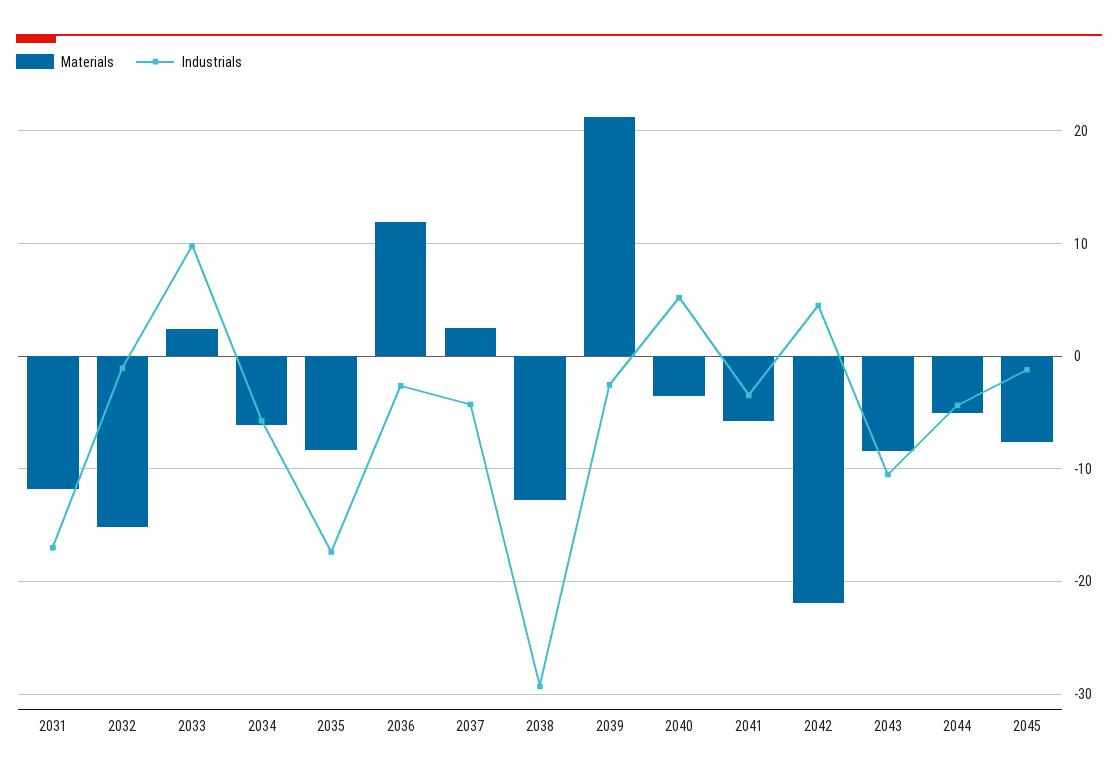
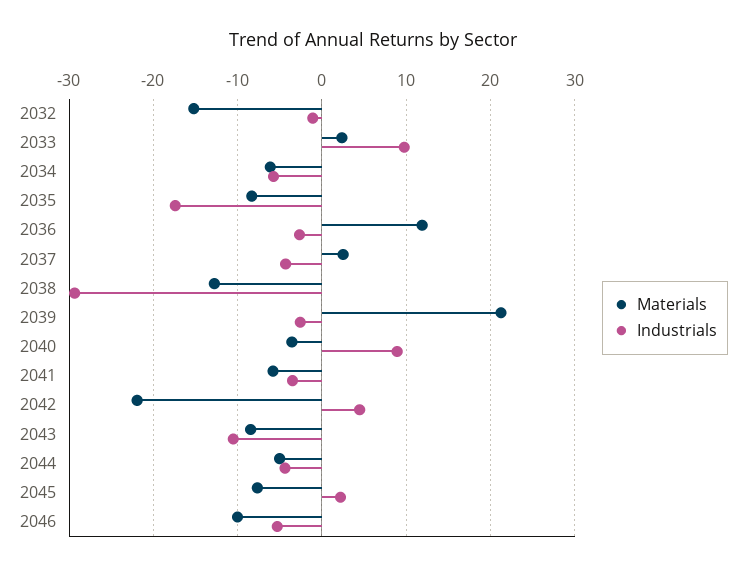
Materials, 2031: -12 -> none
Industrials, 2031: -17 -> none
Industrials, 2040: 5 -> 9
Industrials, 2045: -1 -> 2
Materials, 2046: none -> -10
Industrials, 2046: none -> -5

